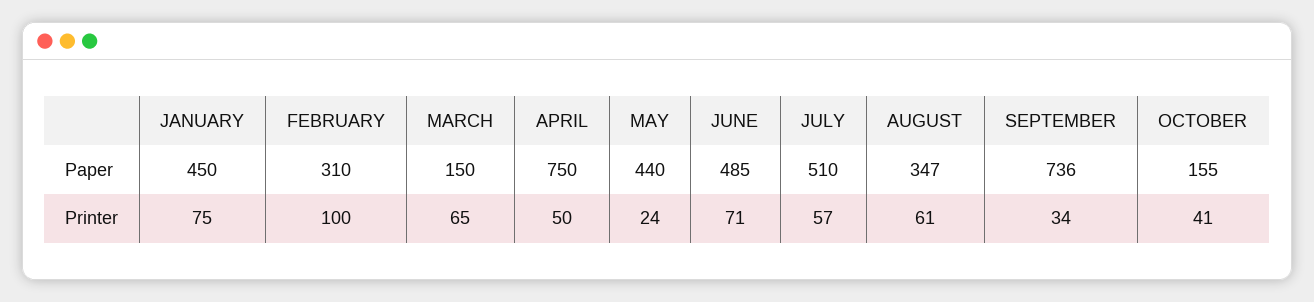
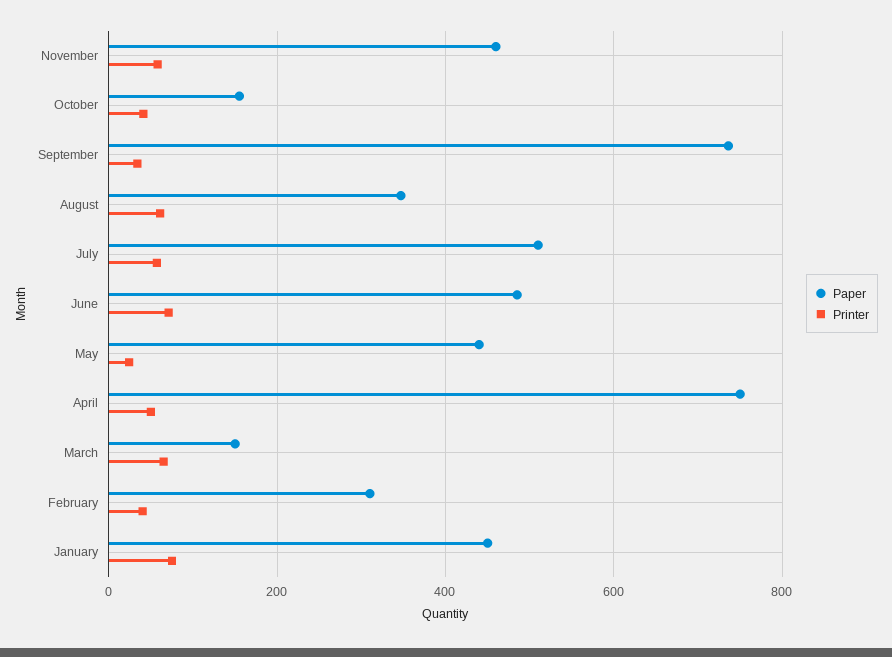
Printer, FEBRUARY: 100 -> 40
Paper, November: none -> 460
Printer, November: none -> 60

